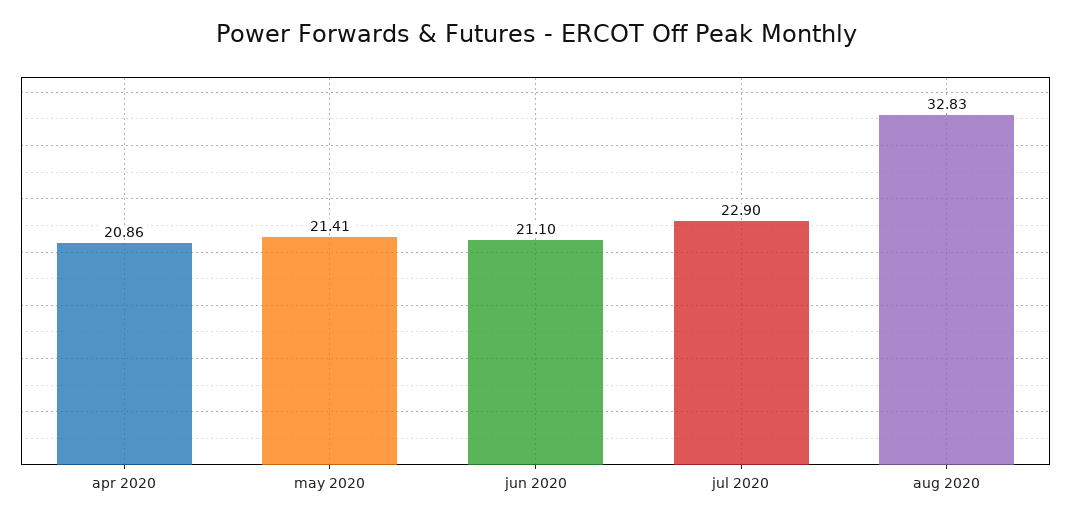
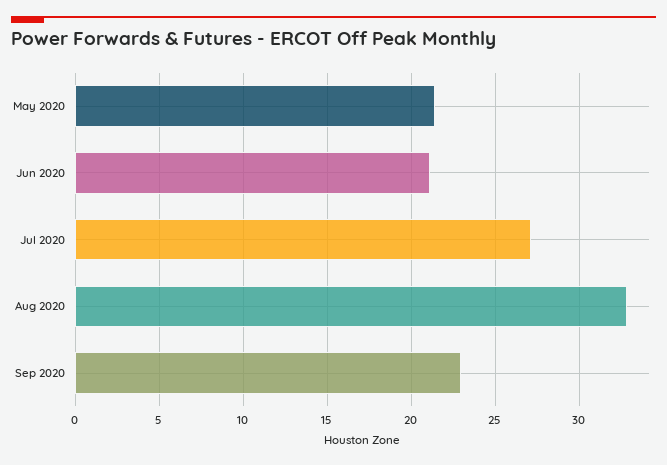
apr 2020: 20.86 -> none
jul 2020: 22.9 -> 27
Sep 2020: none -> 23

